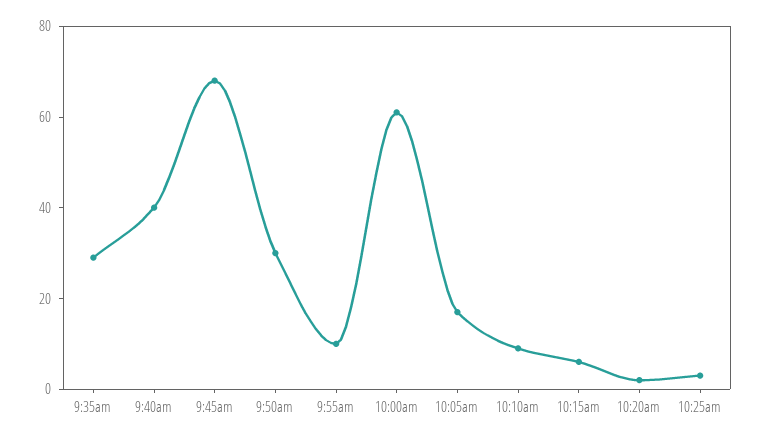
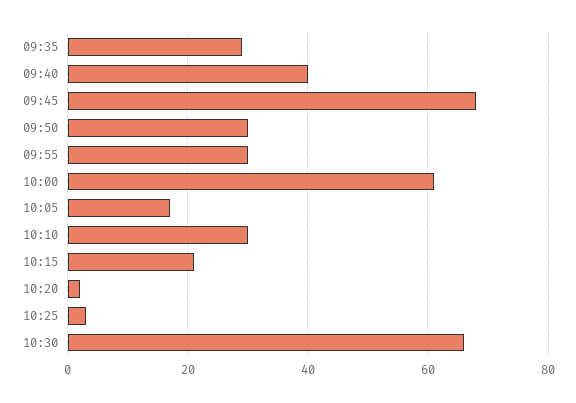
9:55am: 10 -> 30
10:10am: 10 -> 30
10:15am: 5 -> 20
10:30: none -> 65

